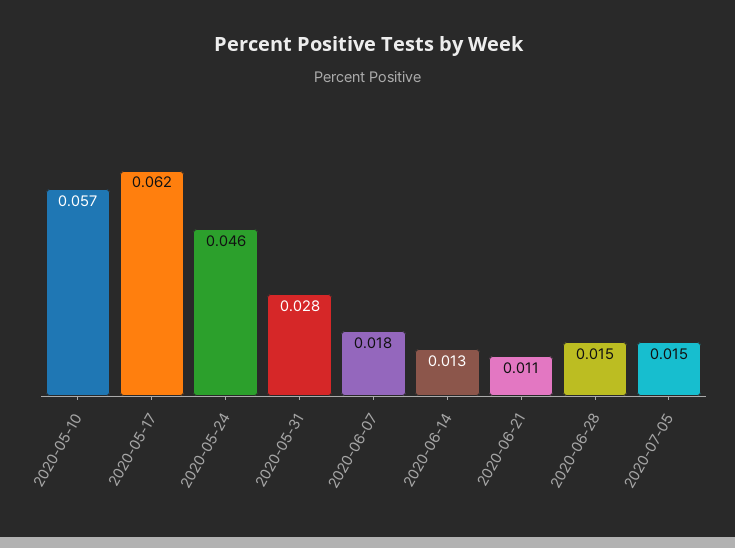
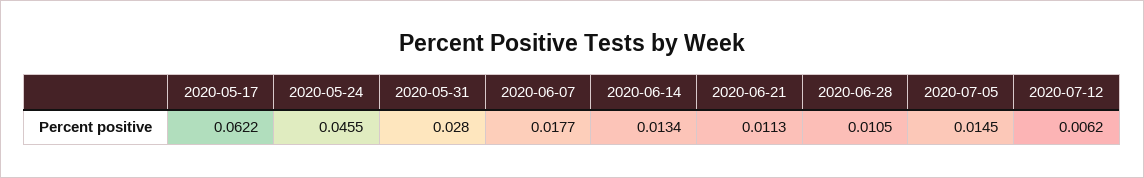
2020-05-10: 0.057 -> none
2020-06-28: 0.015 -> 0.0105
2020-07-12: none -> 0.0062

